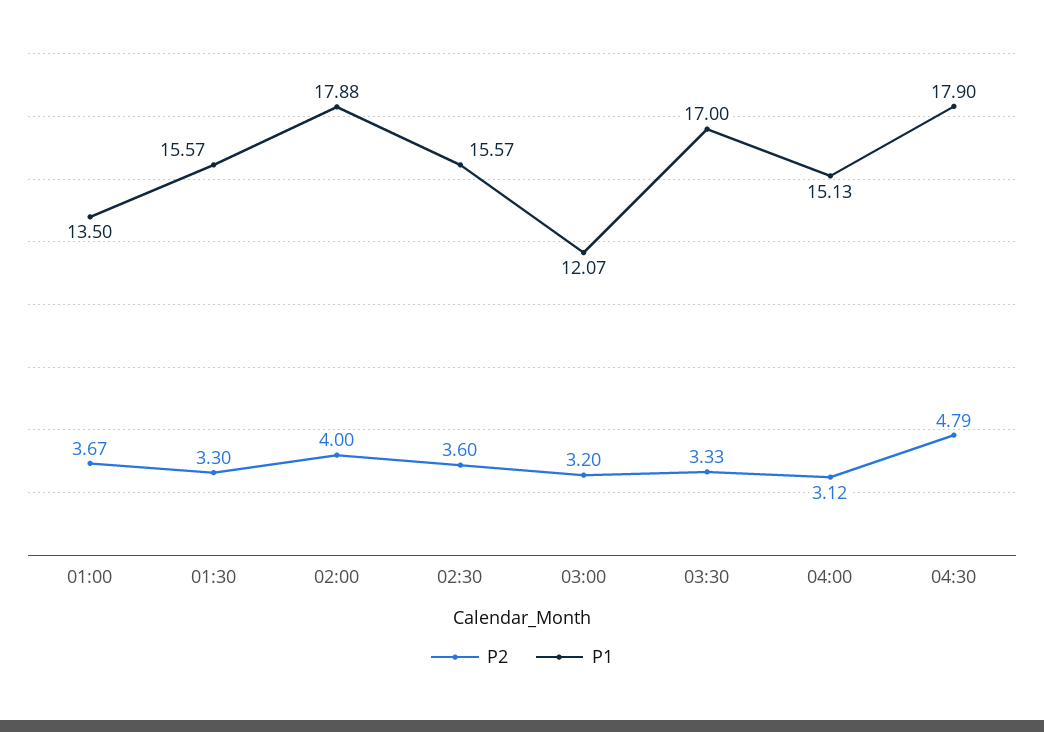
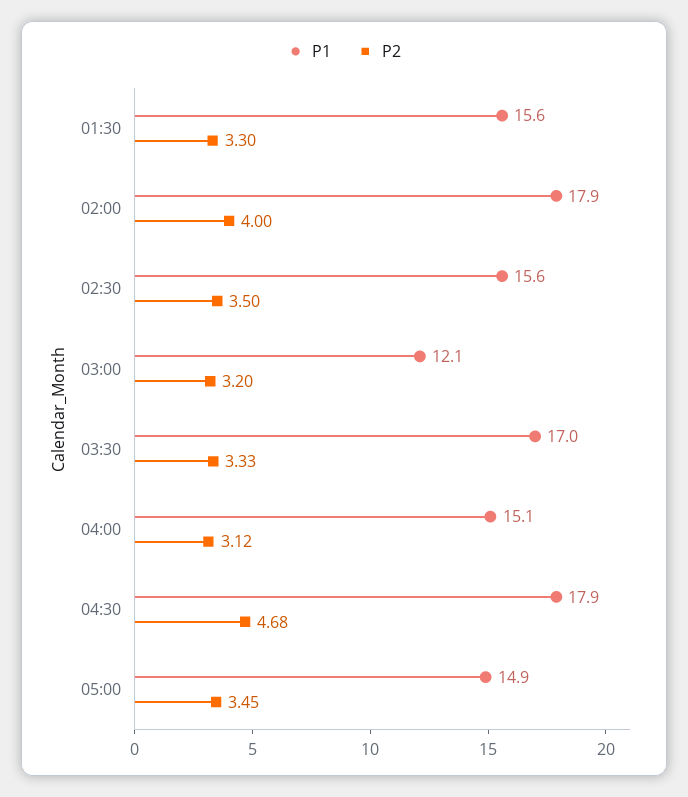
P2, 01:00: 3.67 -> none
P1, 01:00: 13.5 -> none
P2, 02:30: 3.6 -> 3.5
P2, 04:30: 4.79 -> 4.68
P1, 05:00: none -> 14.9
P2, 05:00: none -> 3.45

